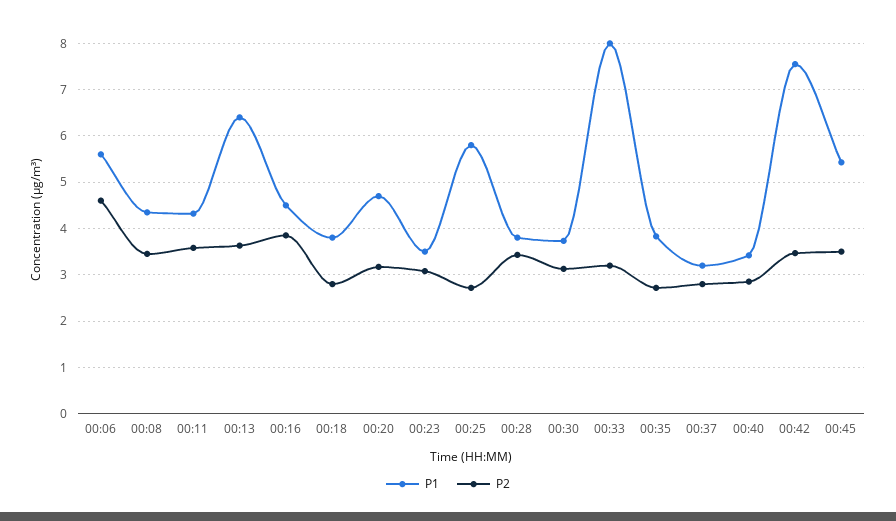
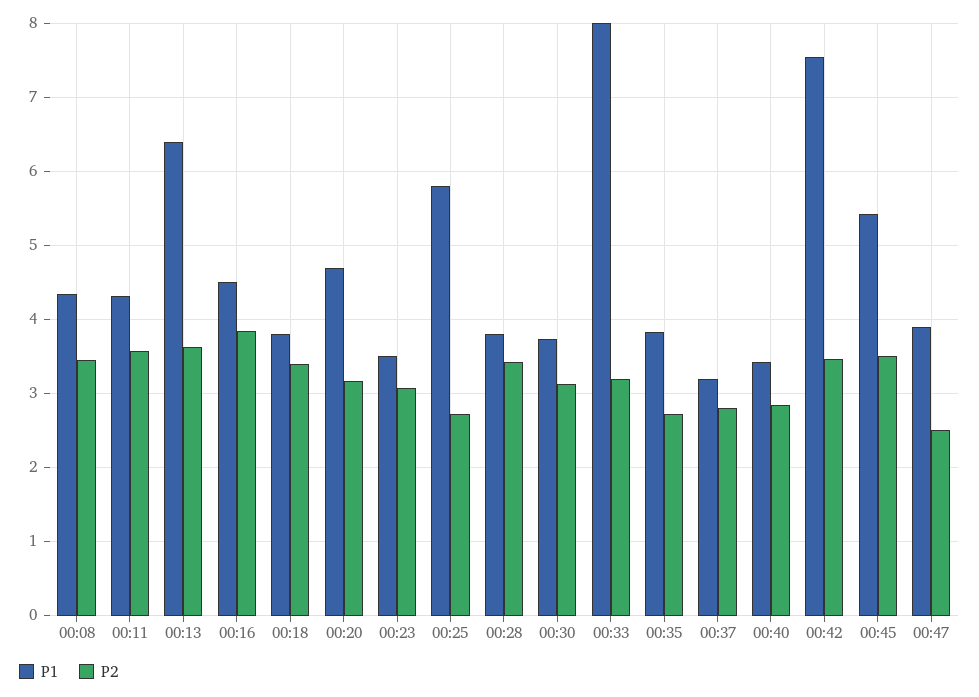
P1, 00:06: 5.6 -> none
P2, 00:06: 4.6 -> none
P2, 00:18: 2.8 -> 3.4
P1, 00:47: none -> 3.9
P2, 00:47: none -> 2.5

